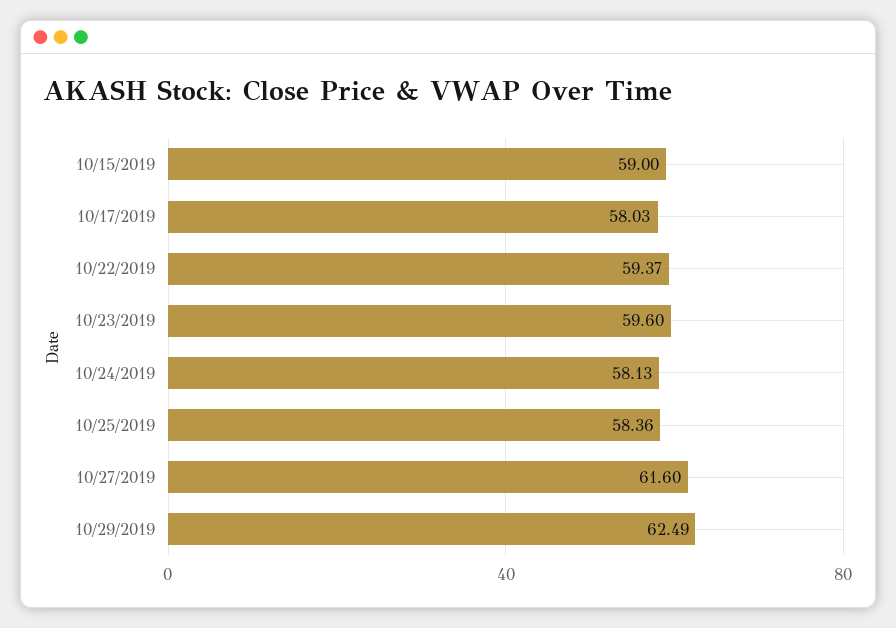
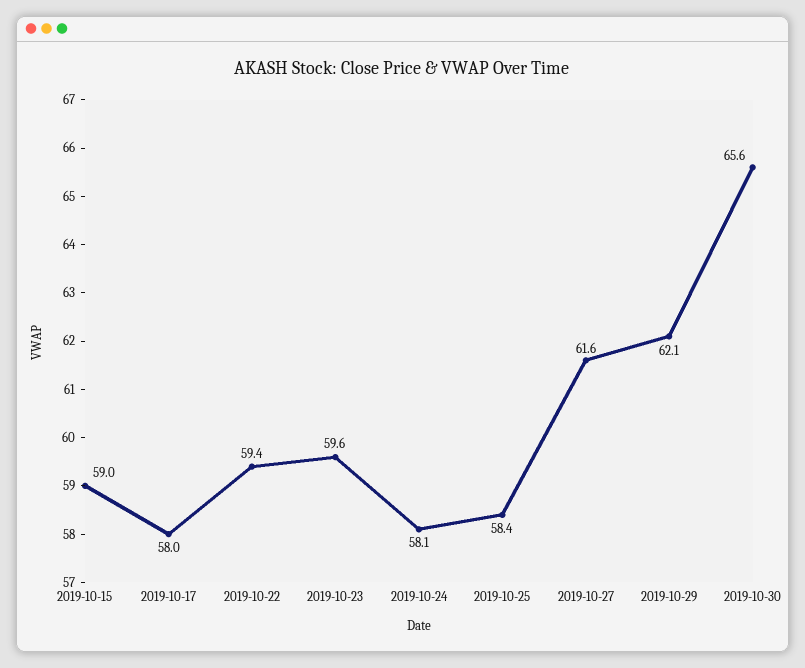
10/29/2019: 62.49 -> 62.1
2019-10-30: none -> 65.6

